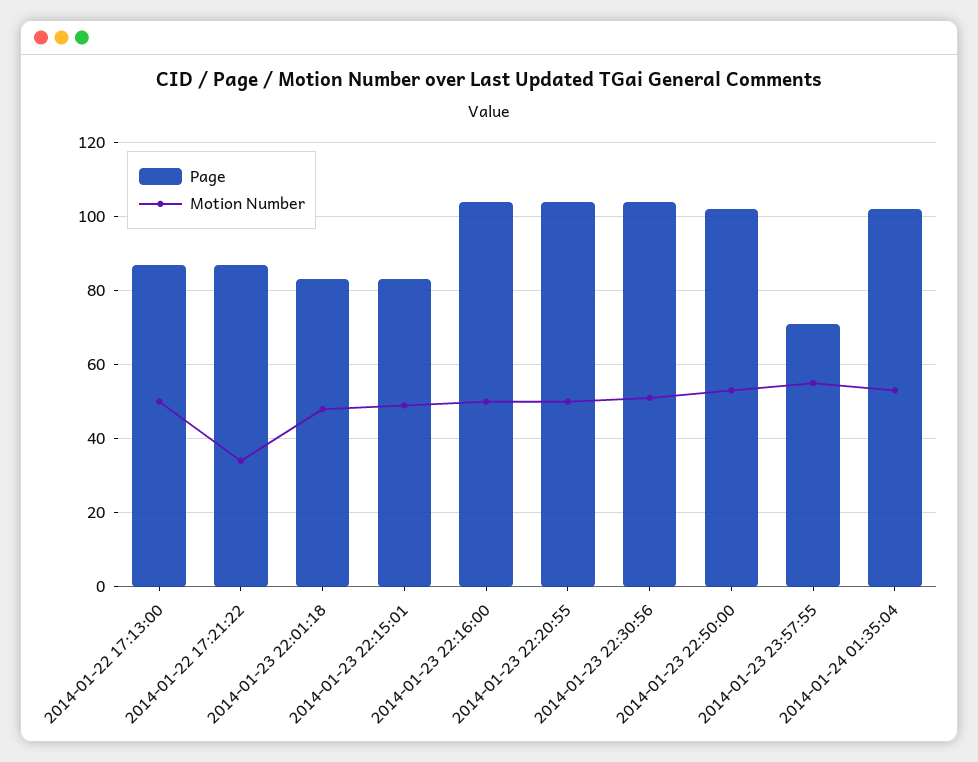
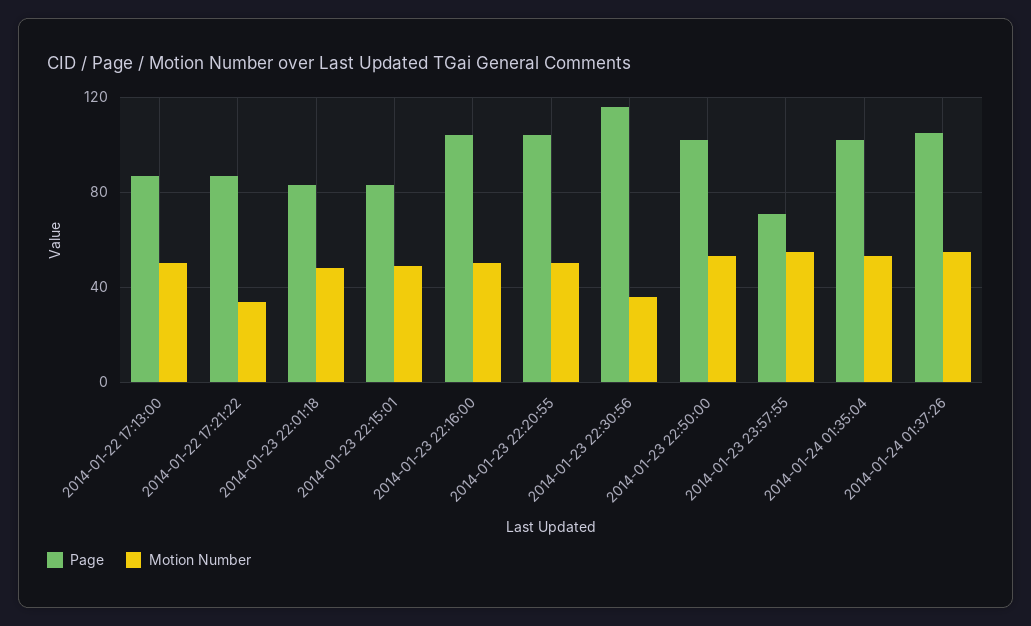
Page, 2014-01-23 22:30:56: 105 -> 115
Motion Number, 2014-01-23 22:30:56: 50 -> 35
Page, 2014-01-24 01:37:26: none -> 105
Motion Number, 2014-01-24 01:37:26: none -> 55

